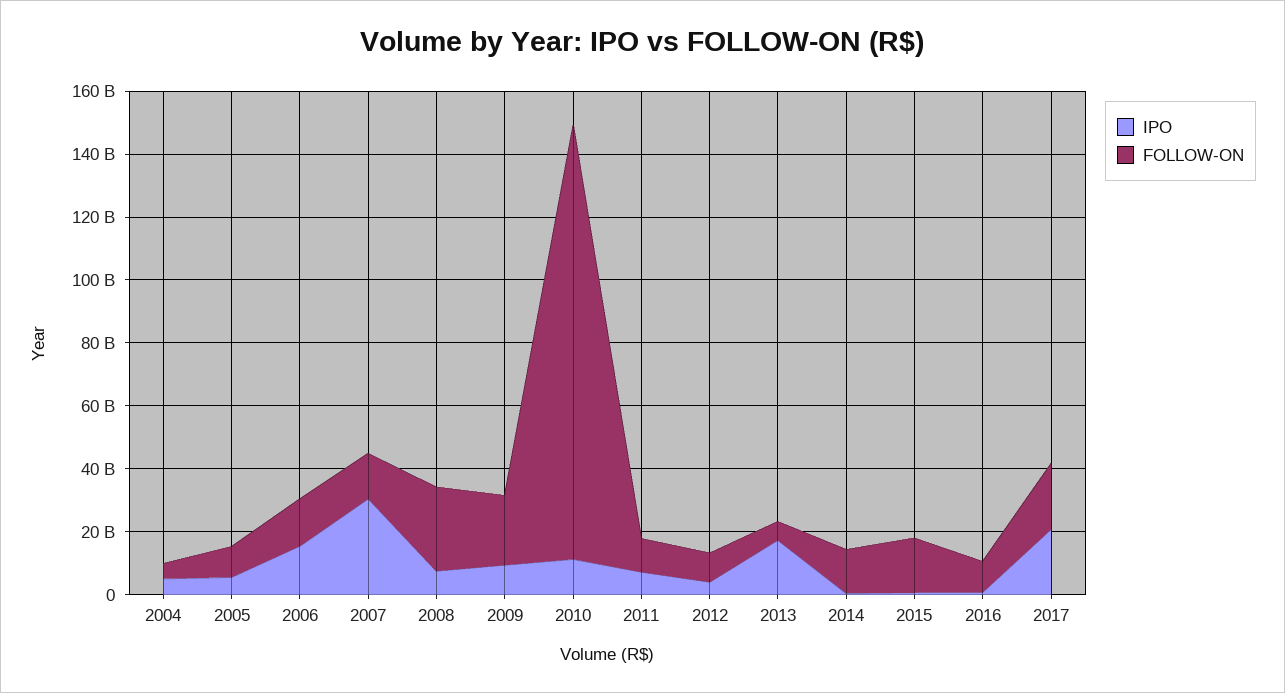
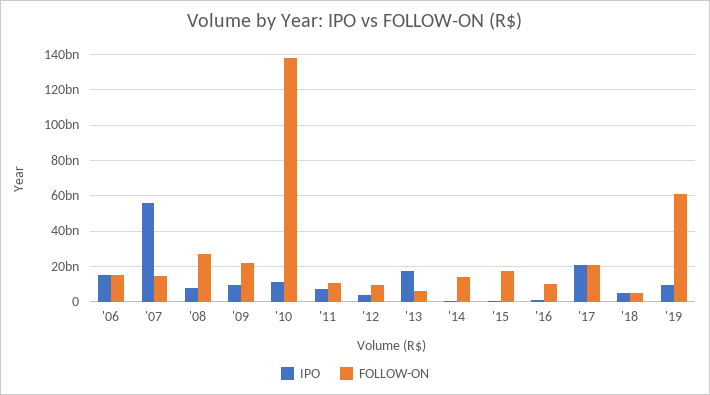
IPO, 2004: 5000000000 -> none
FOLLOW-ON, 2004: 5000000000 -> none
IPO, 2005: 5000000000 -> none
FOLLOW-ON, 2005: 10000000000 -> none
IPO, 2007: 30000000000 -> 55000000000
IPO, '18: none -> 5000000000
FOLLOW-ON, '18: none -> 5000000000
IPO, '19: none -> 10000000000
FOLLOW-ON, '19: none -> 60000000000

